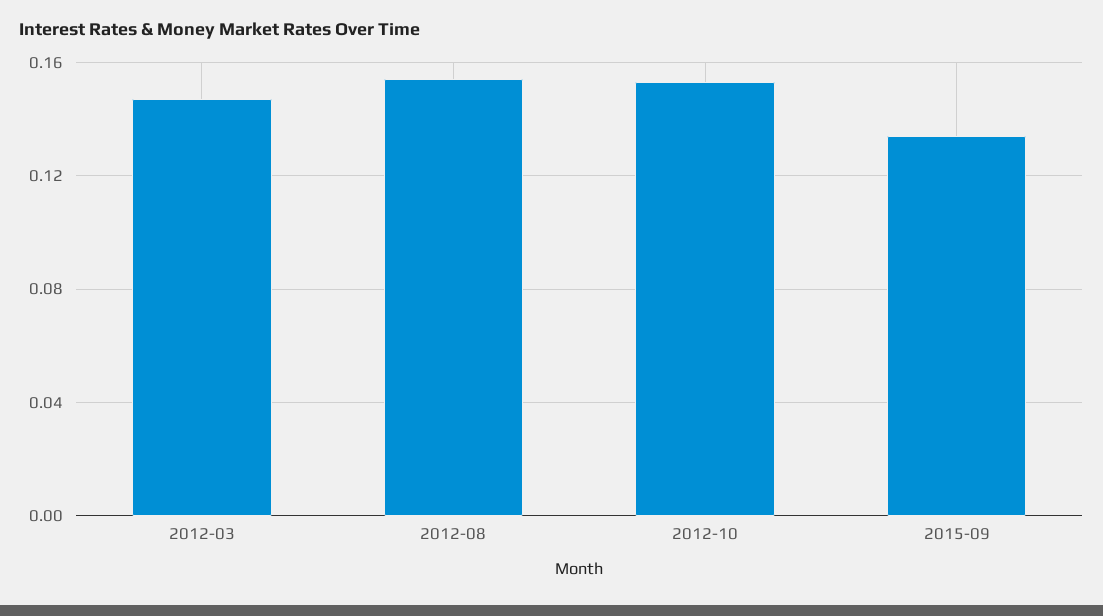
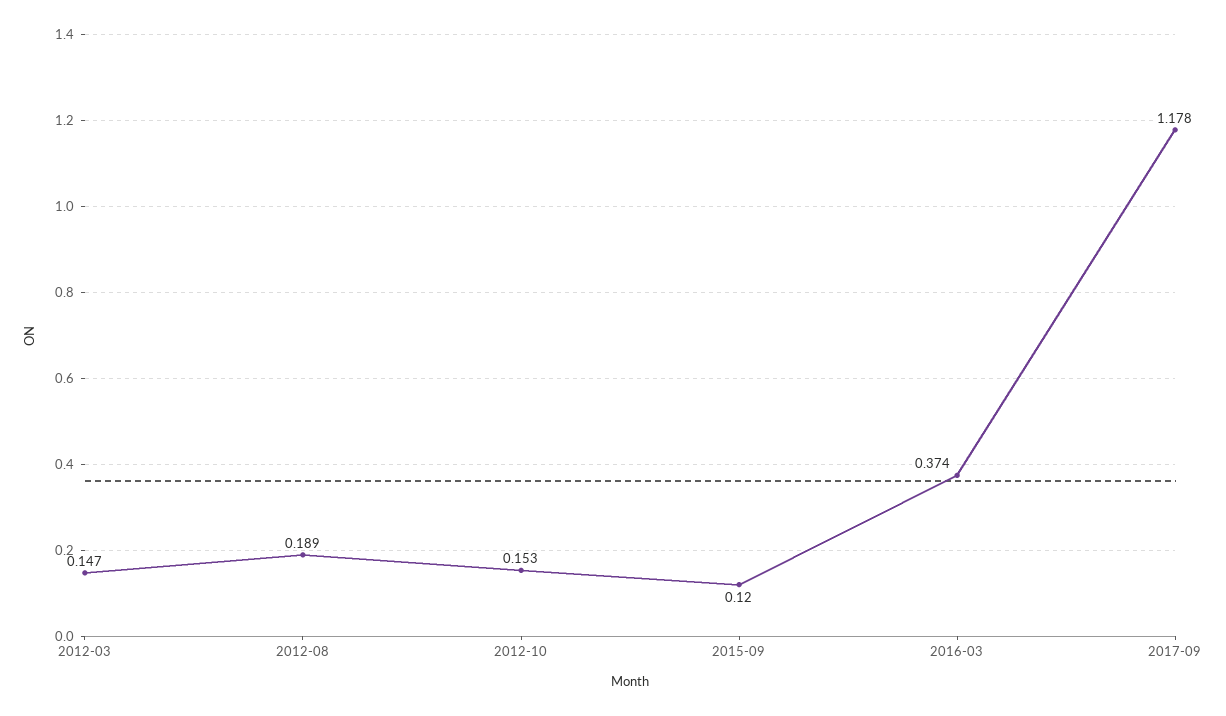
2012-08: 0.155 -> 0.189
2015-09: 0.135 -> 0.12
2016-03: none -> 0.374
2017-09: none -> 1.178

